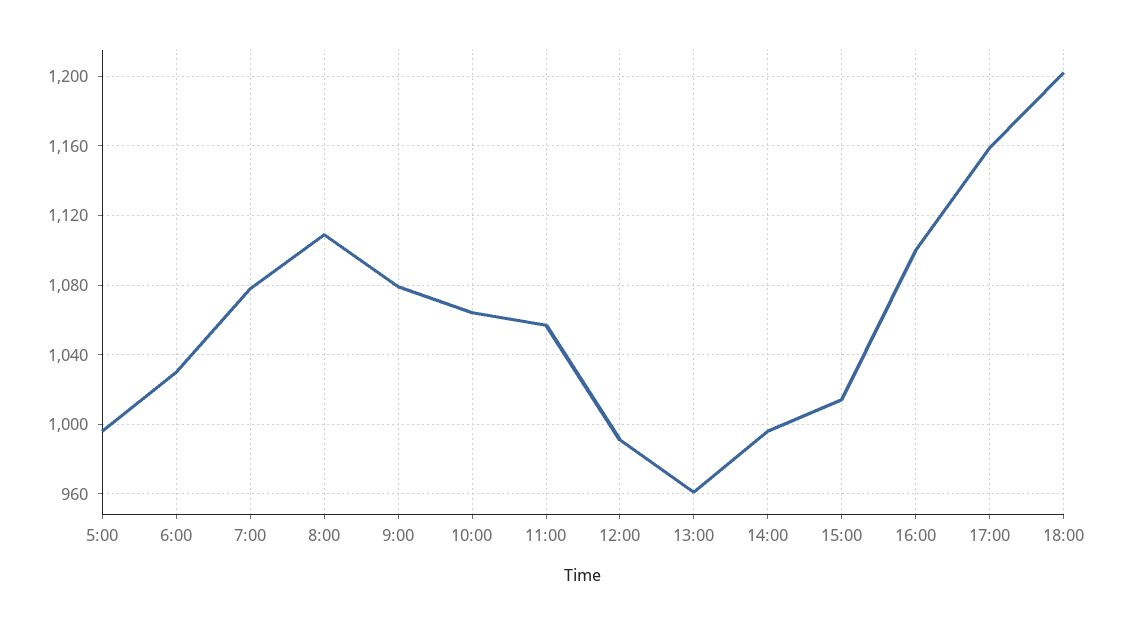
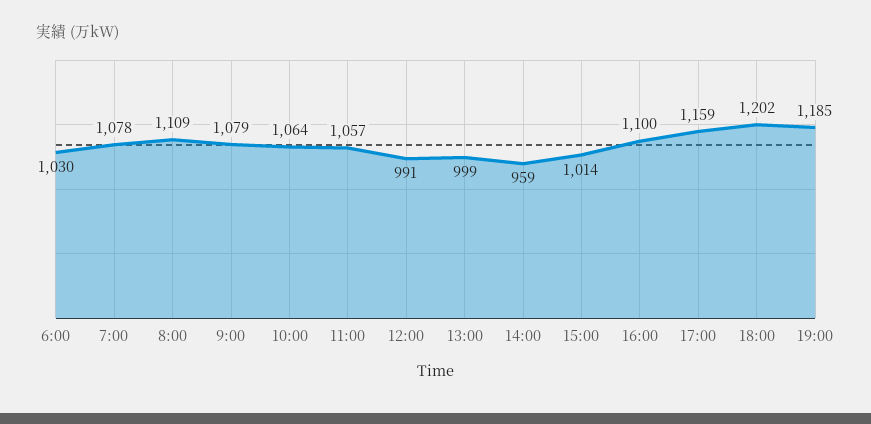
5:00: 995 -> none
13:00: 960 -> 999
14:00: 995 -> 959
19:00: none -> 1185

